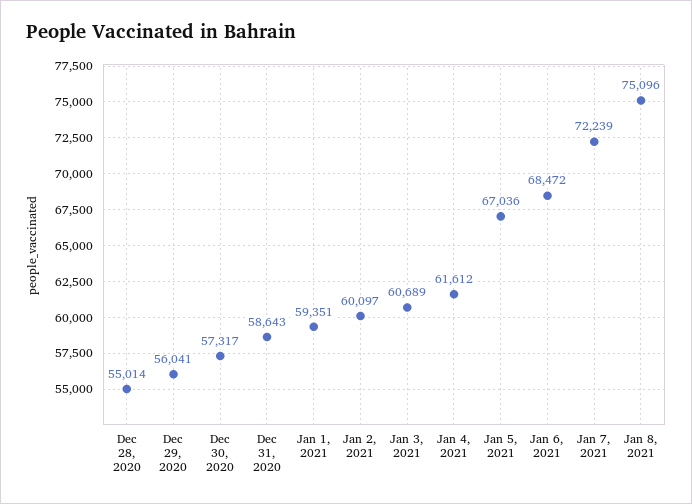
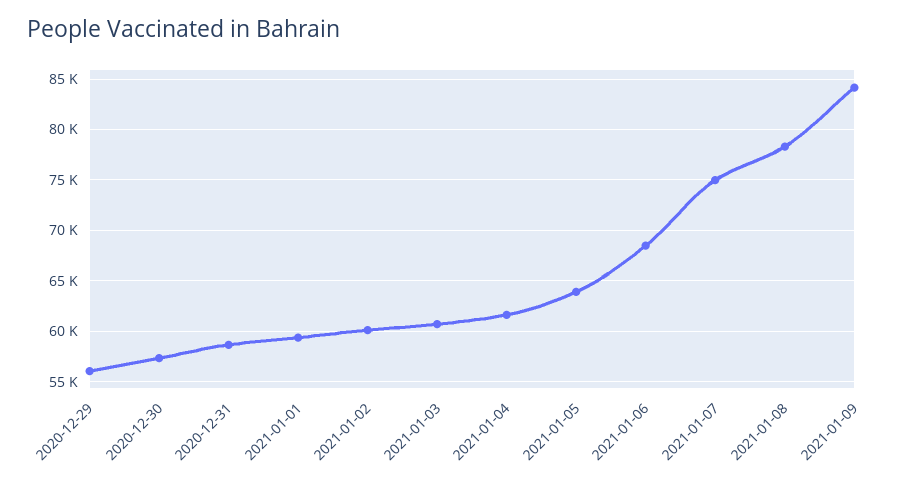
Dec 28, 2020: 55014 -> none
Jan 5, 2021: 67036 -> 64000
Jan 7, 2021: 72239 -> 75000
Jan 8, 2021: 75096 -> 78000
2021-01-09: none -> 84000

